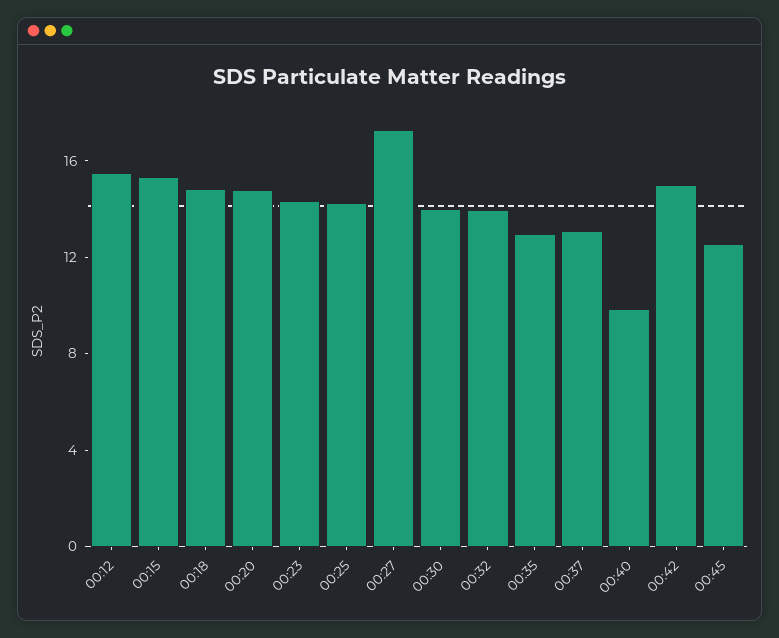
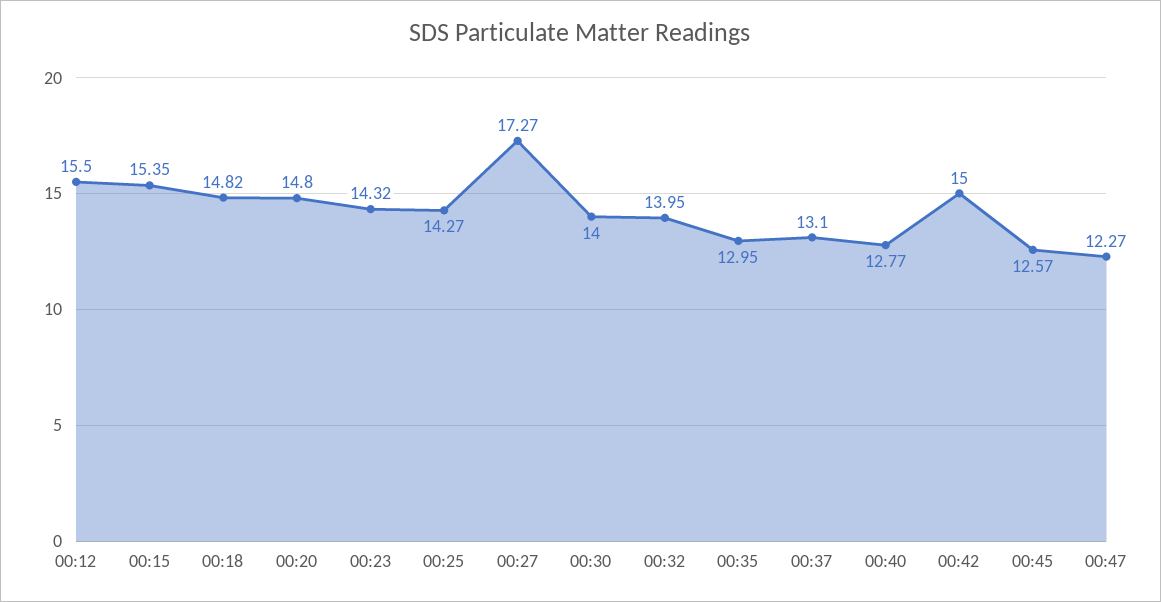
00:40: 10 -> 12.77
00:47: none -> 12.27

